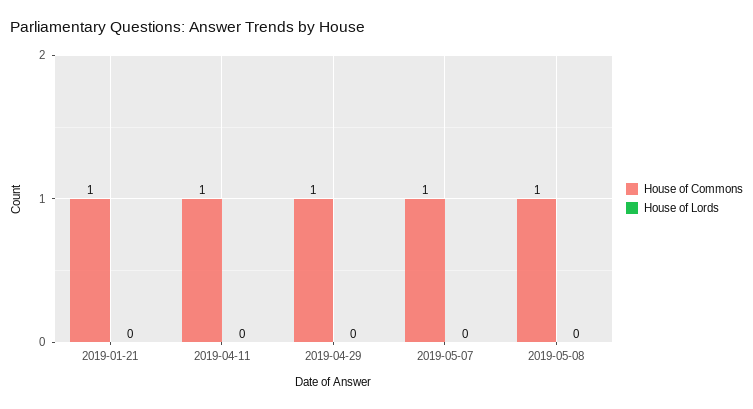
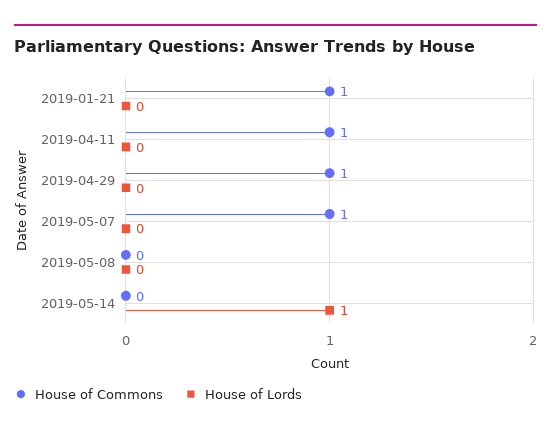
House of Commons, 2019-05-08: 1 -> 0
House of Commons, 2019-05-14: none -> 0
House of Lords, 2019-05-14: none -> 1

